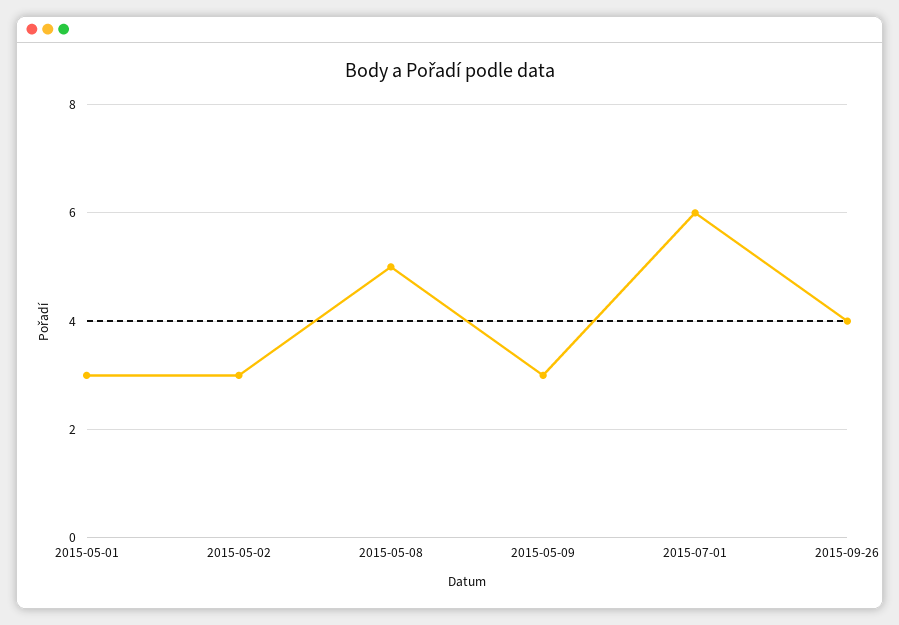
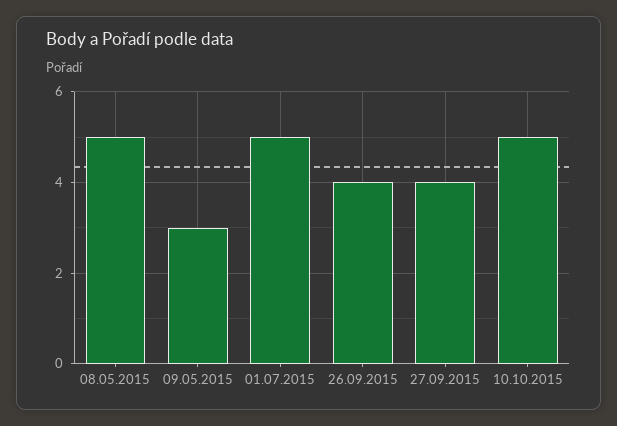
2015-05-01: 3 -> none
2015-05-02: 3 -> none
2015-07-01: 6 -> 5
27.09.2015: none -> 4
10.10.2015: none -> 5

